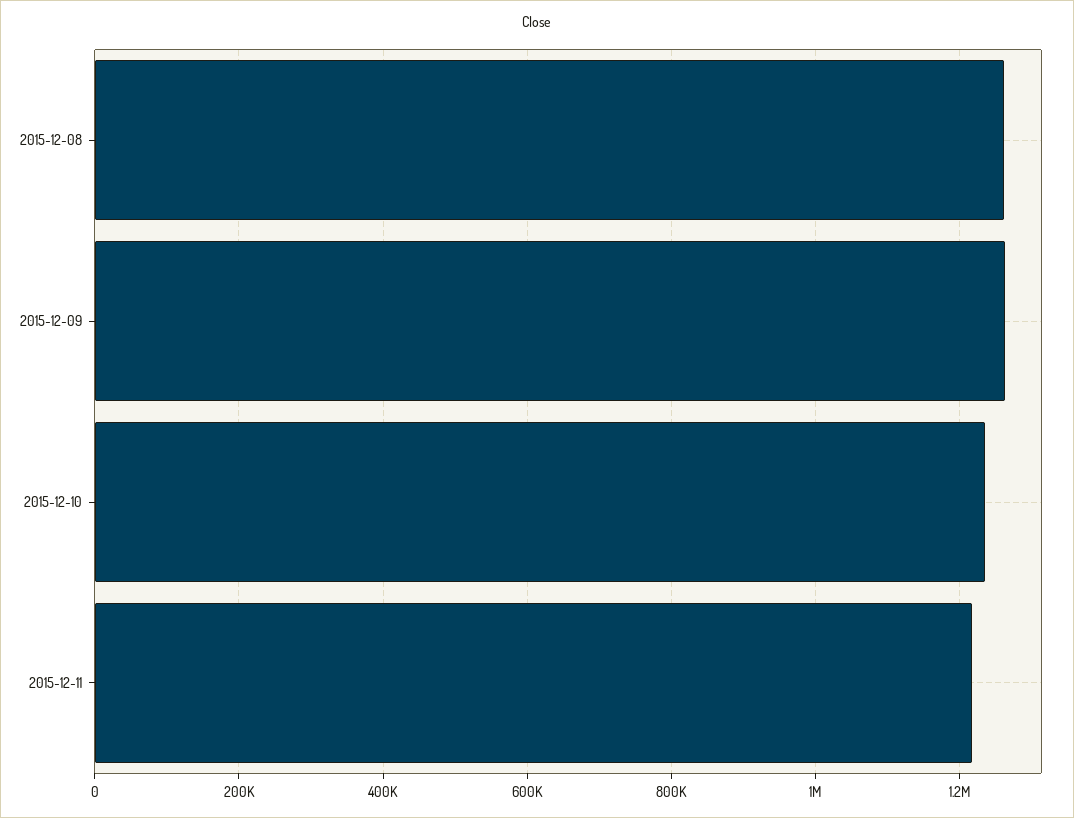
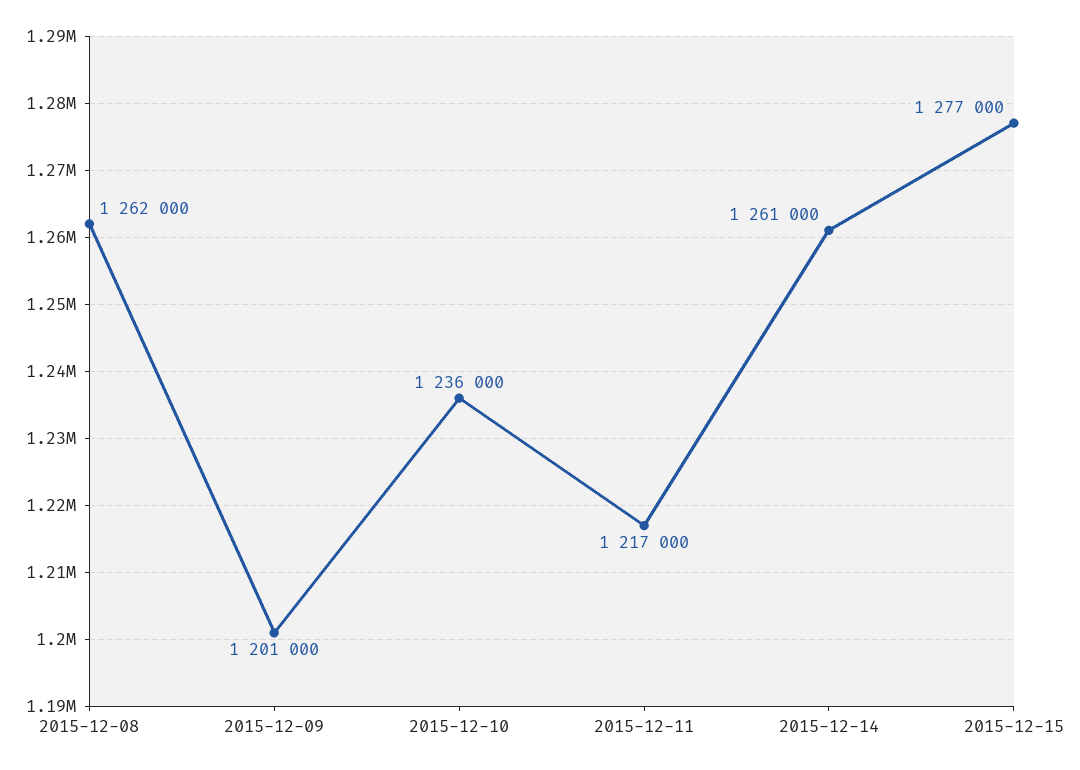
2015-12-09: 1260000 -> 1201000
2015-12-14: none -> 1261000
2015-12-15: none -> 1277000

